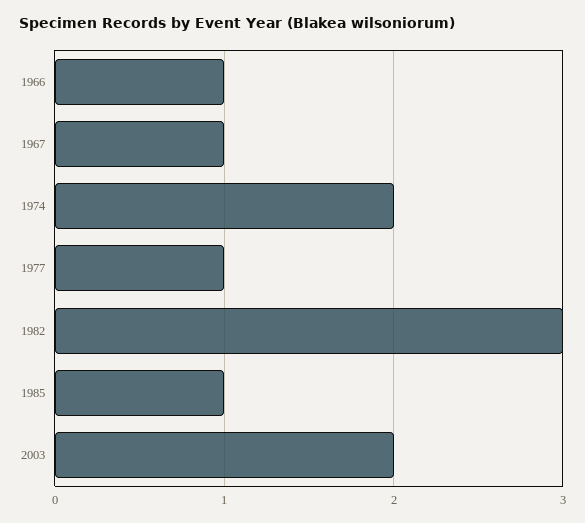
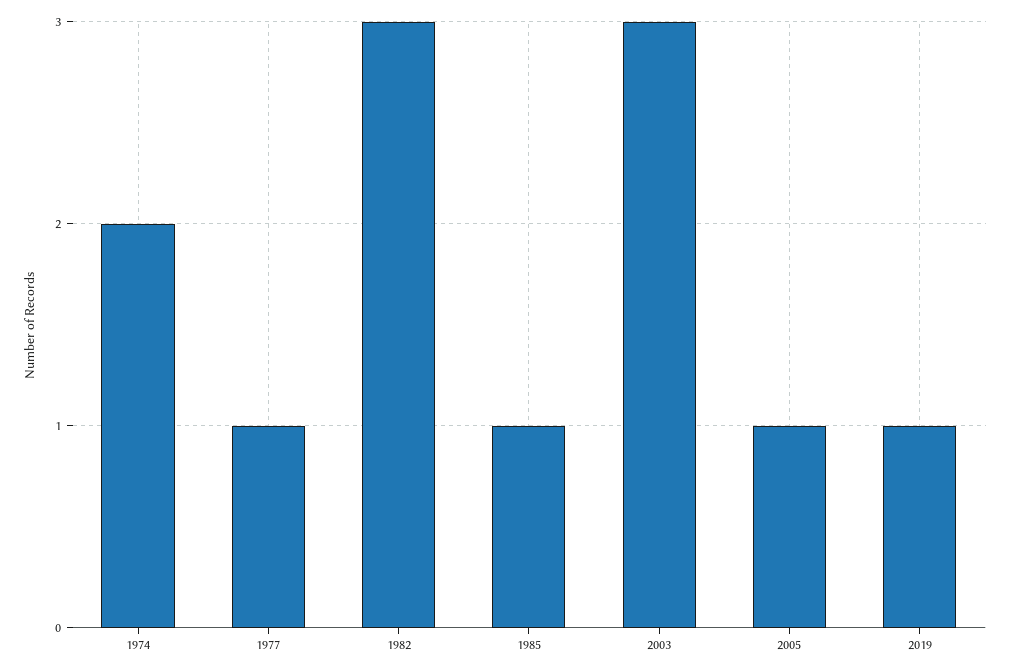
1966: 1 -> none
1967: 1 -> none
2003: 2 -> 3
2005: none -> 1
2019: none -> 1

